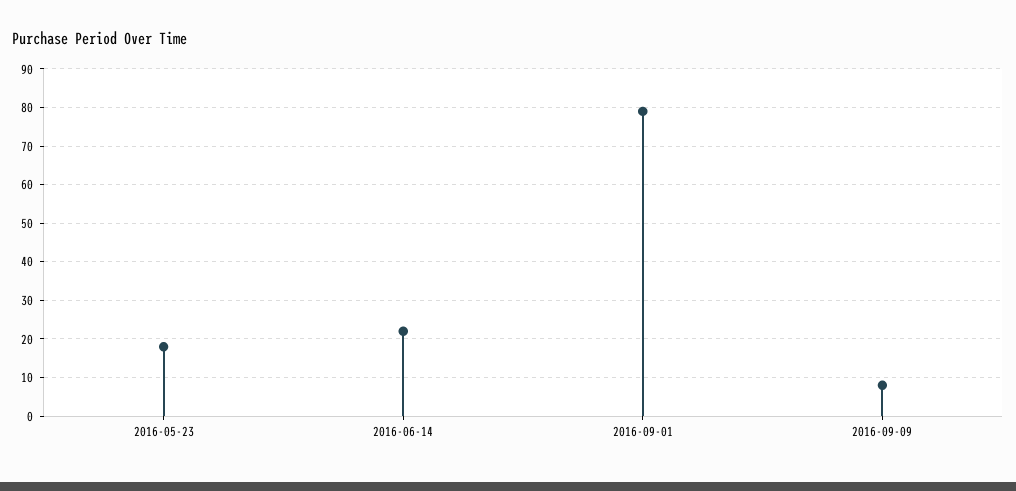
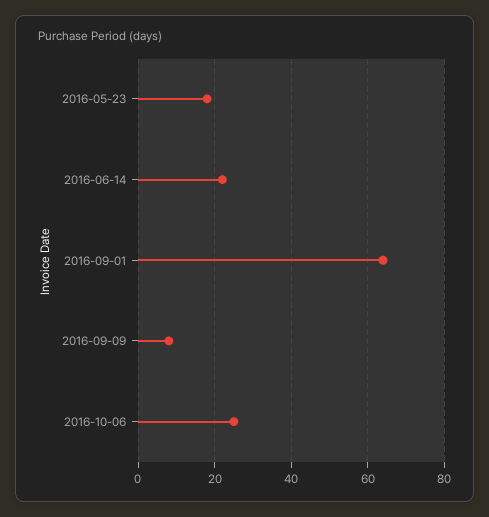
2016-09-01: 80 -> 65
2016-10-06: none -> 25

